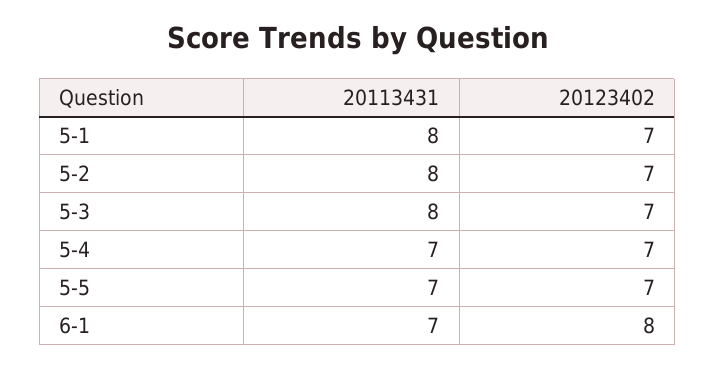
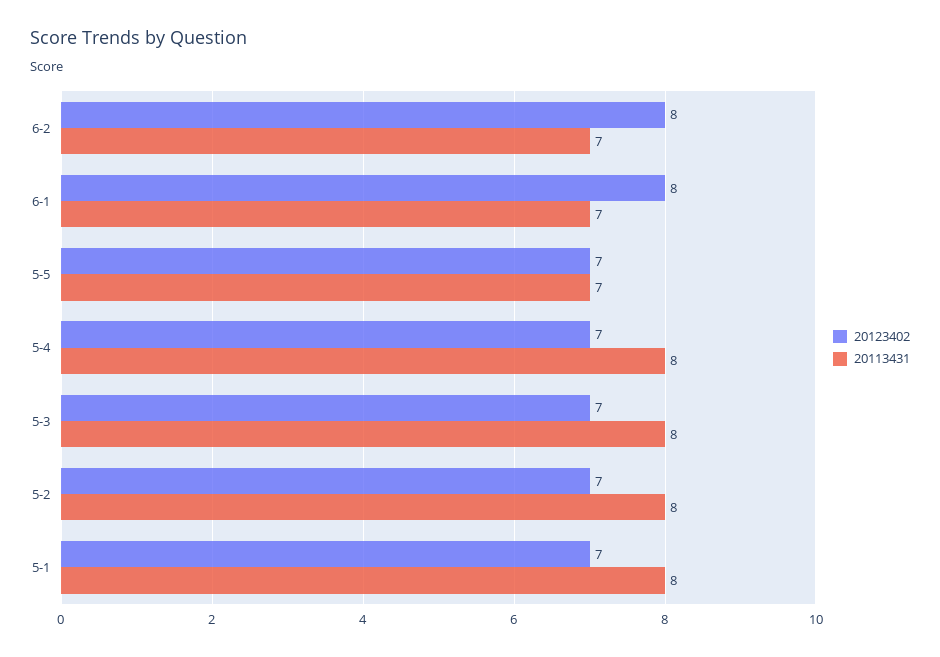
20113431, 5-4: 7 -> 8
20123402, 6-2: none -> 8
20113431, 6-2: none -> 7

